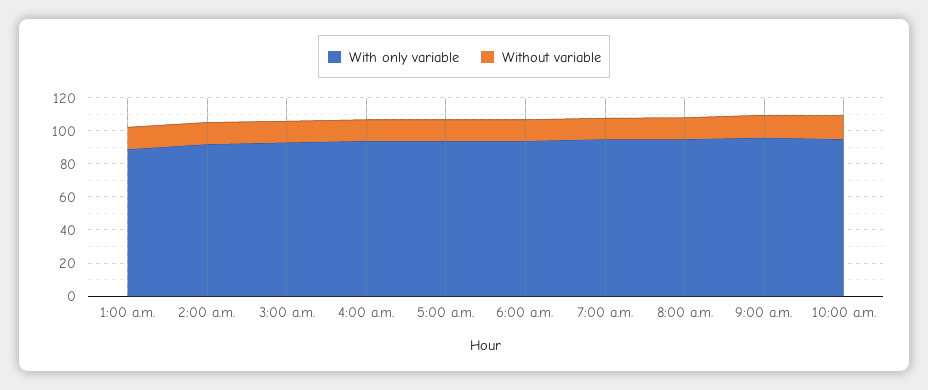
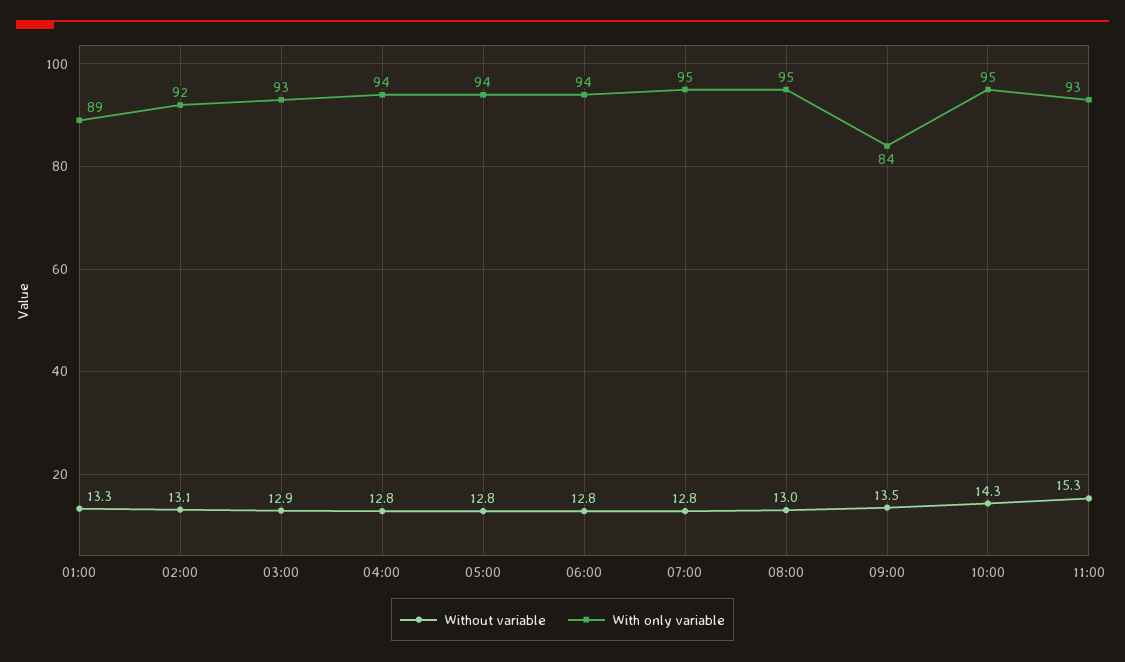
With only variable, 9:00 a.m.: 95 -> 84
Without variable, 11:00: none -> 15.3
With only variable, 11:00: none -> 93

